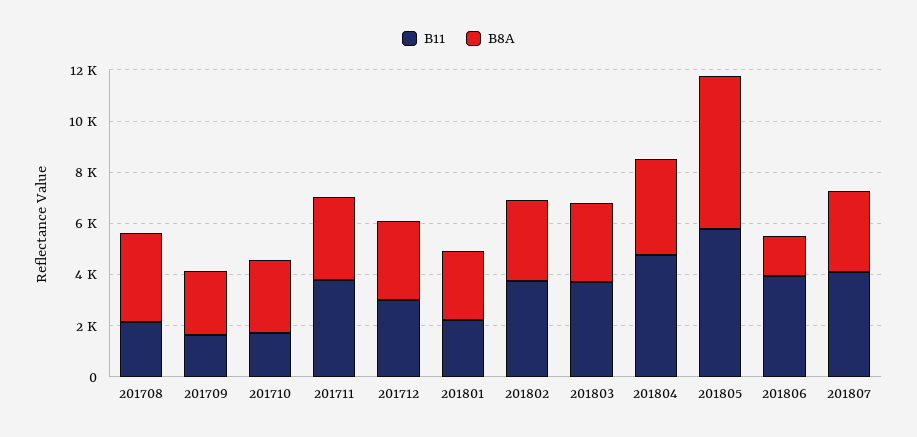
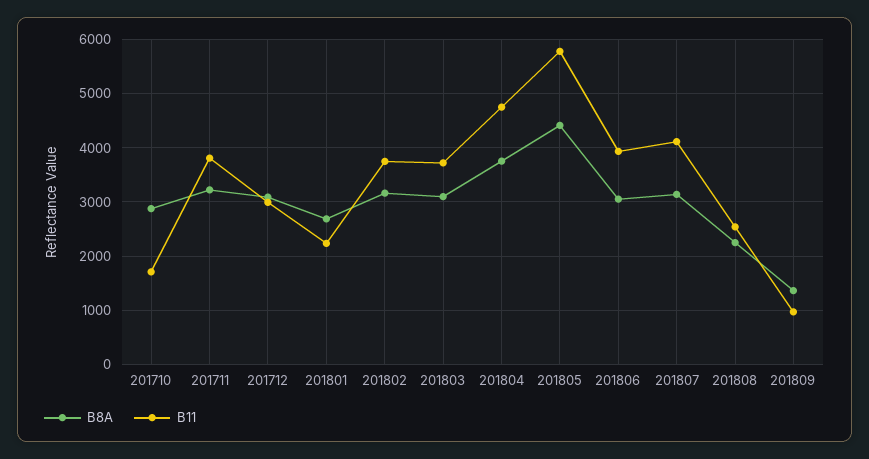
B11, 201708: 2000 -> none
B8A, 201708: 3500 -> none
B11, 201709: 1500 -> none
B8A, 201709: 2500 -> none
B8A, 201805: 6000 -> 4400
B8A, 201806: 1500 -> 3000
B8A, 201808: none -> 2200
B11, 201808: none -> 2600
B8A, 201809: none -> 1400
B11, 201809: none -> 1000

